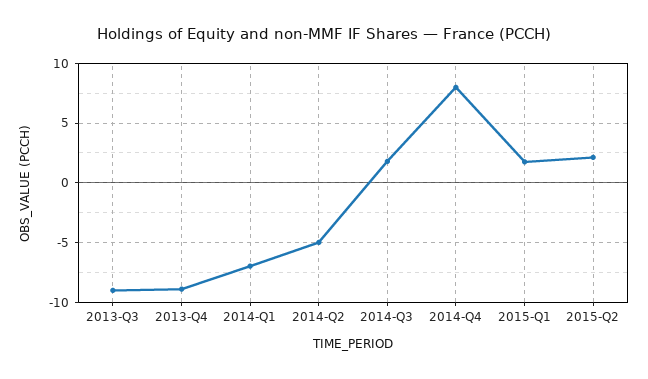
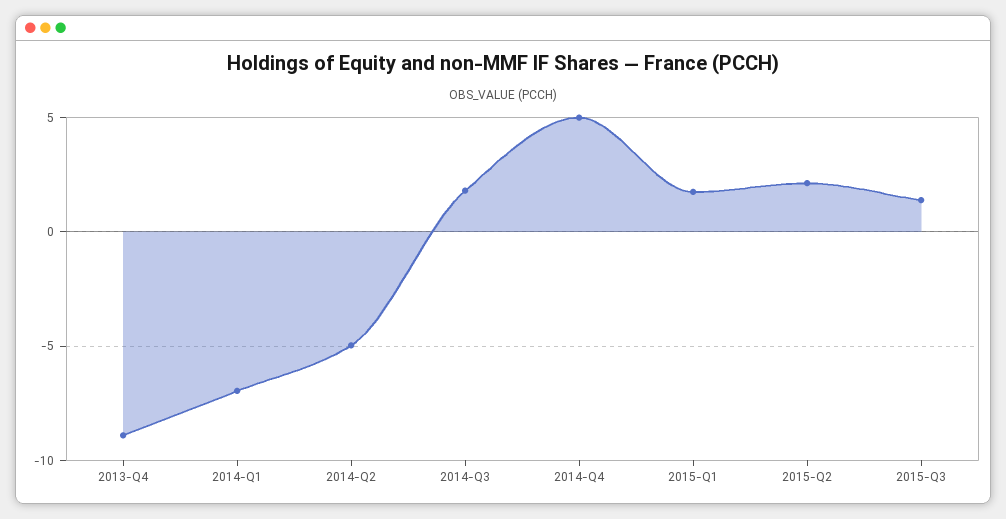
2013-Q3: -9 -> none
2014-Q4: 8 -> 5
2015-Q3: none -> 1.5

